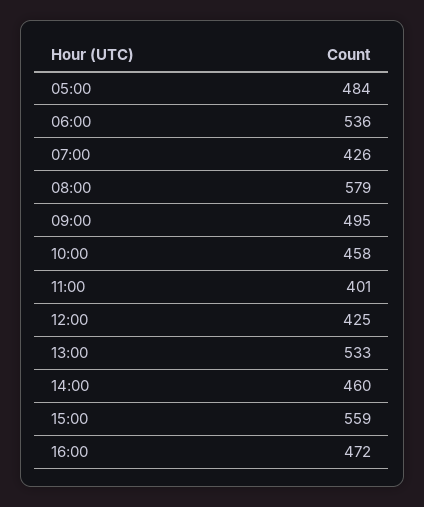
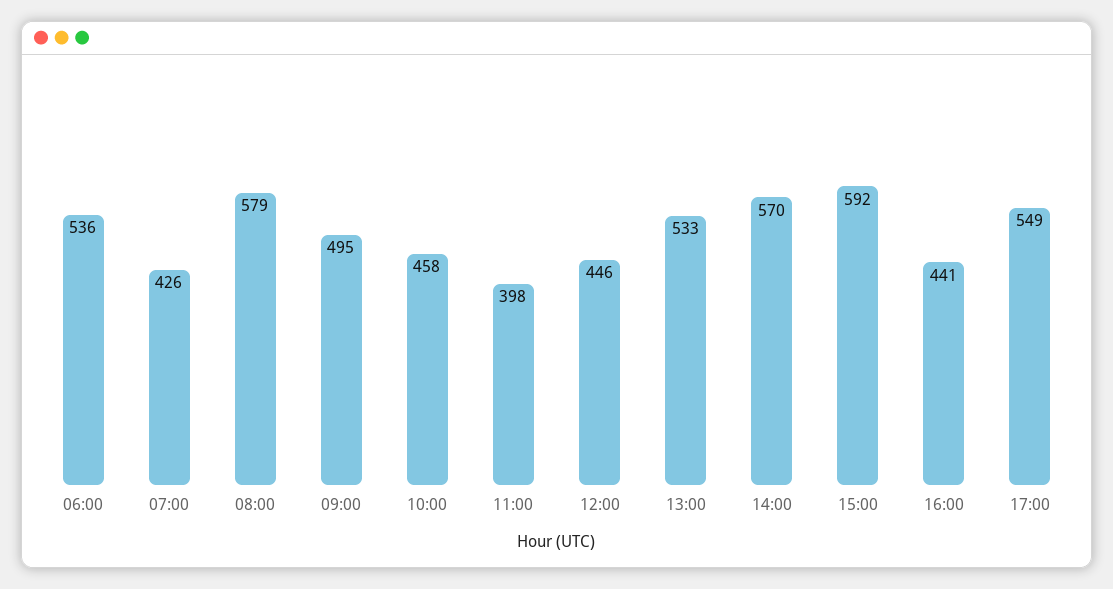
05:00: 484 -> none
11:00: 401 -> 398
12:00: 425 -> 446
14:00: 460 -> 570
15:00: 559 -> 592
16:00: 472 -> 441
17:00: none -> 549

